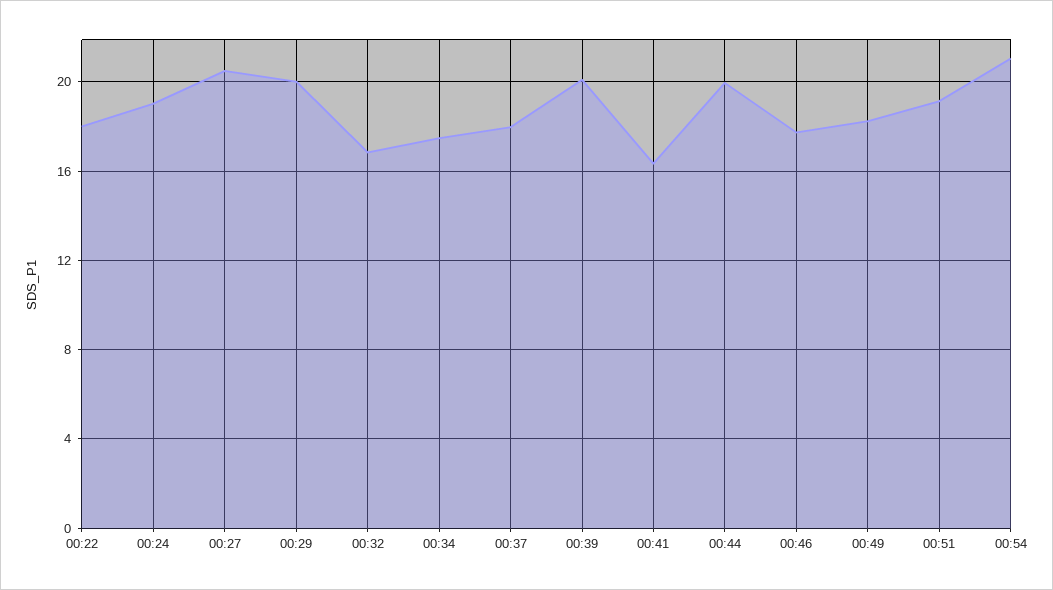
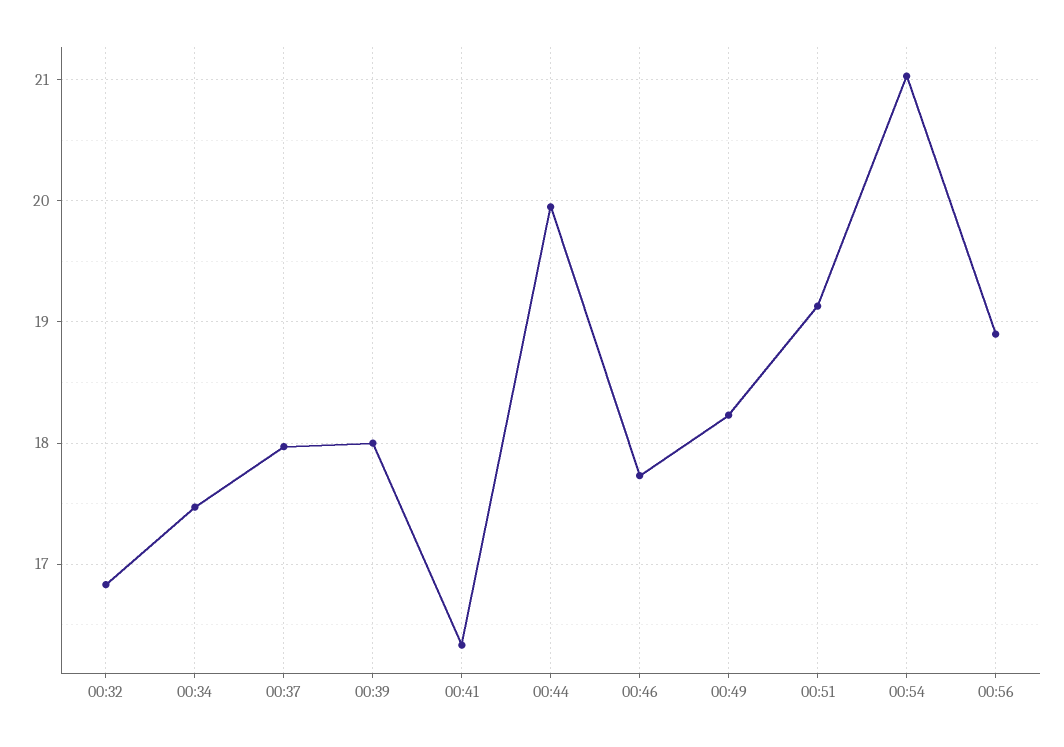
00:22: 18 -> none
00:24: 19 -> none
00:27: 20.5 -> none
00:29: 20 -> none
00:39: 20 -> 18
00:56: none -> 18.9

